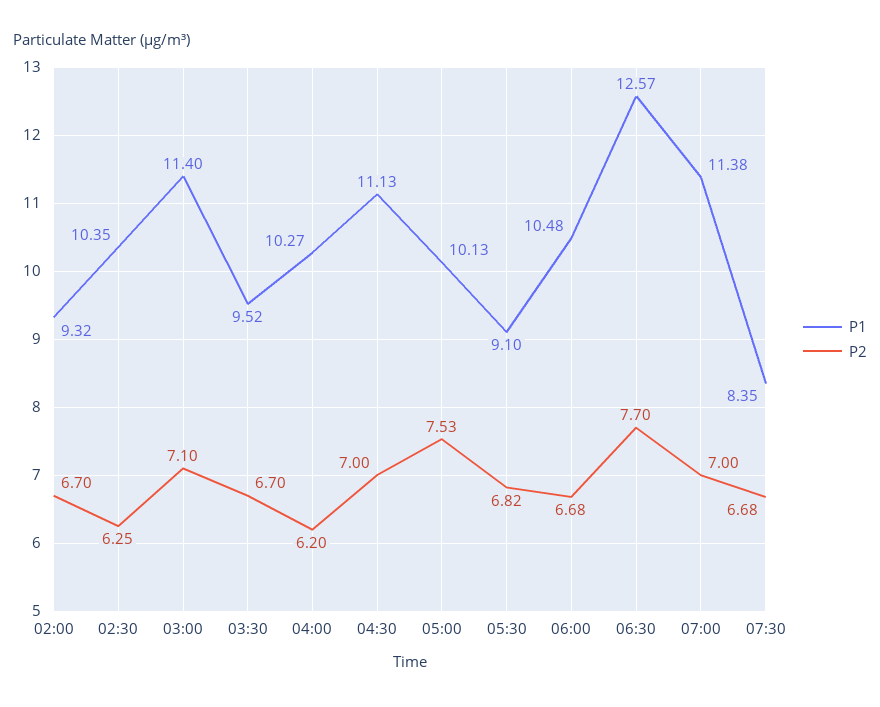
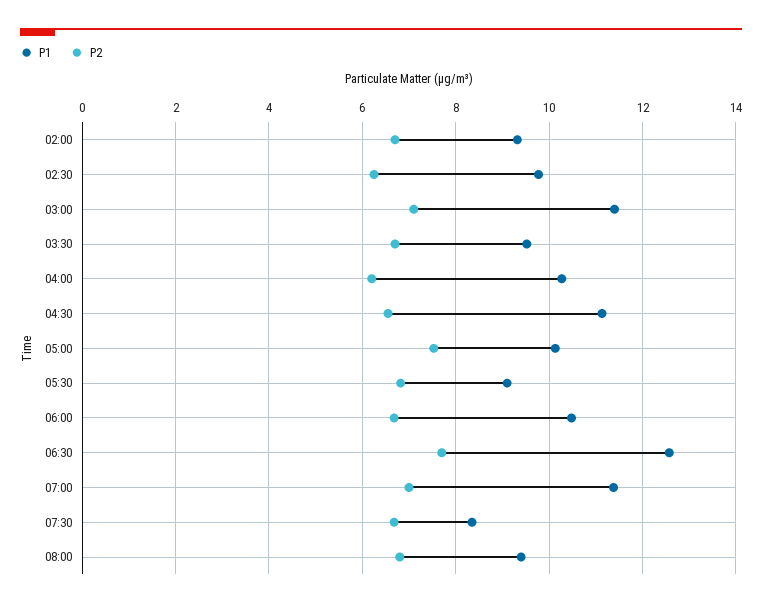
P1, 02:30: 10.35 -> 9.8
P2, 04:30: 7 -> 6.6
P1, 08:00: none -> 9.4
P2, 08:00: none -> 6.8

